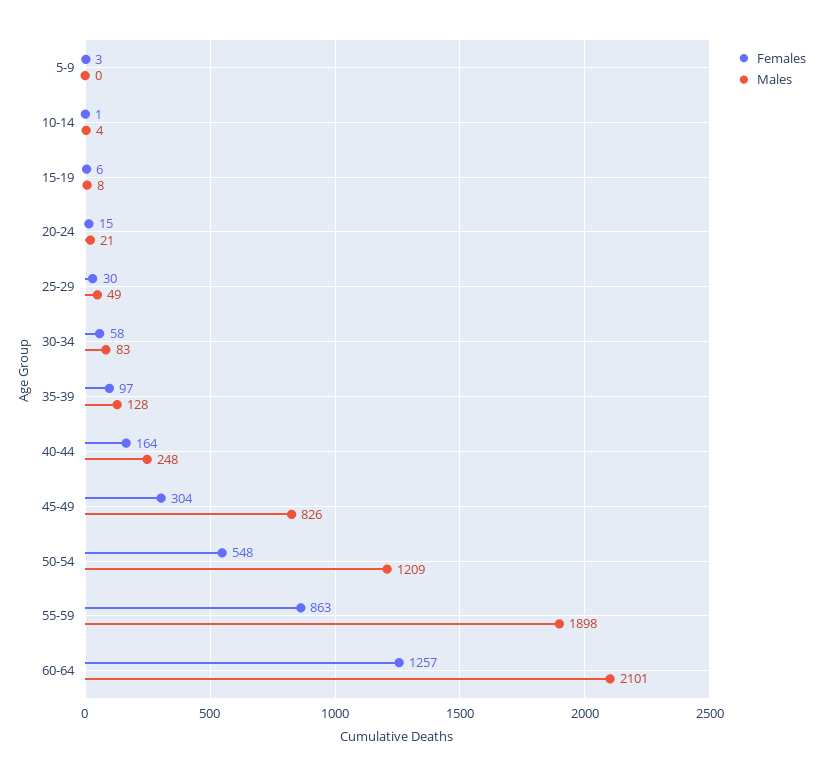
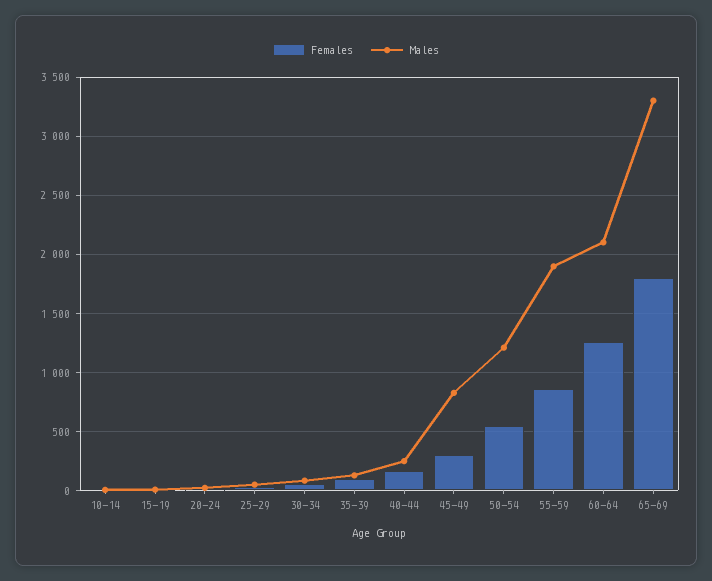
Females, 5-9: 3 -> none
Males, 5-9: 0 -> none
Females, 65-69: none -> 1800
Males, 65-69: none -> 3300

